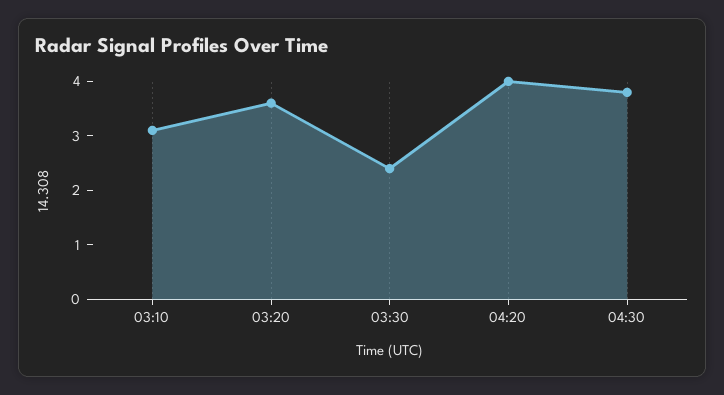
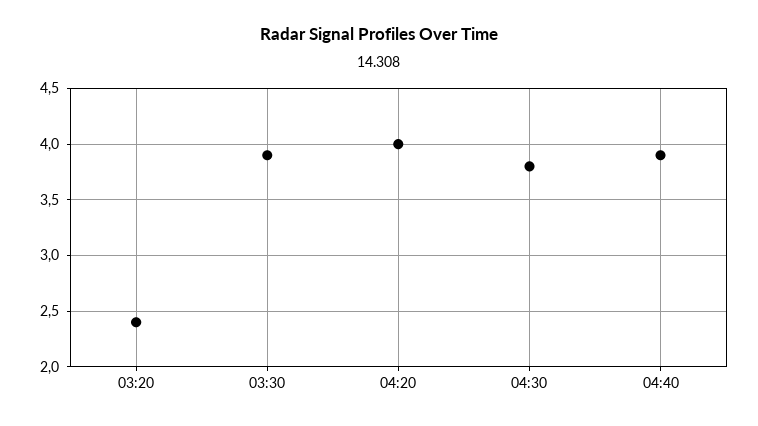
03:10: 3 -> none
03:20: 3.5 -> 2.4
03:30: 2.5 -> 3.9
04:40: none -> 3.9

